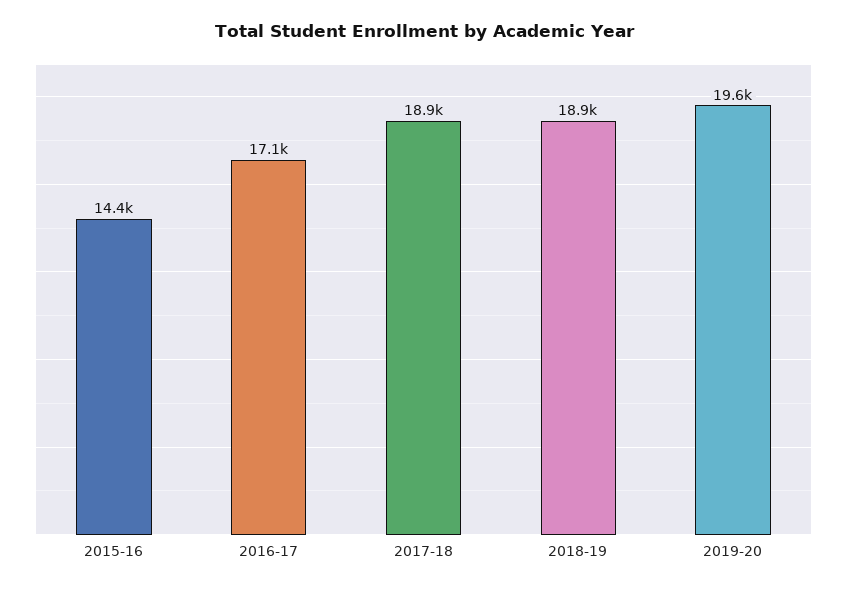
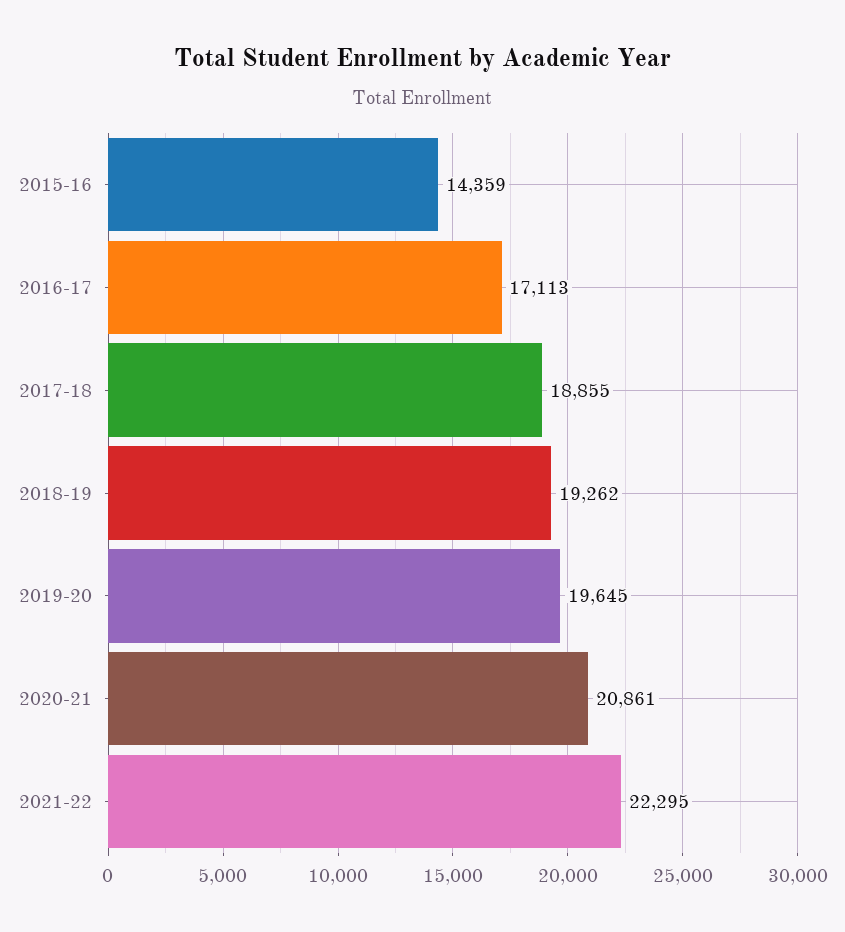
2018-19: 18900 -> 19262
2020-21: none -> 20861
2021-22: none -> 22295

